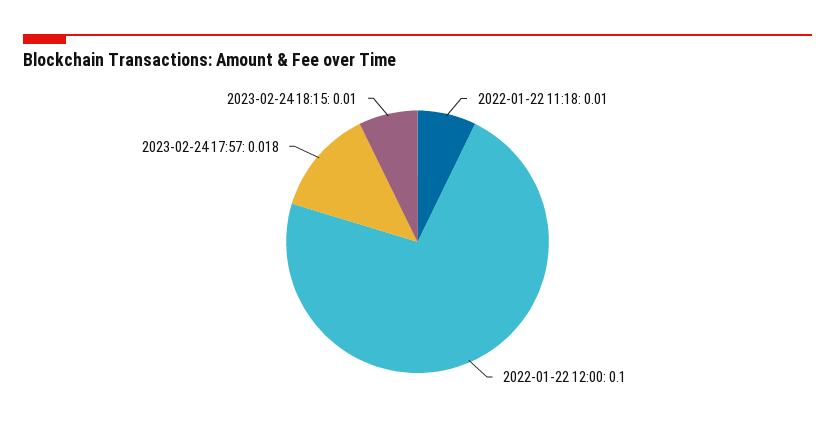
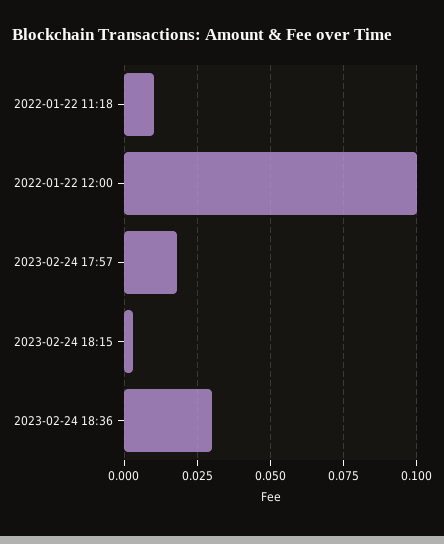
2023-02-24 18:15: 0.01 -> 0.0025
2023-02-24 18:36: none -> 0.03

